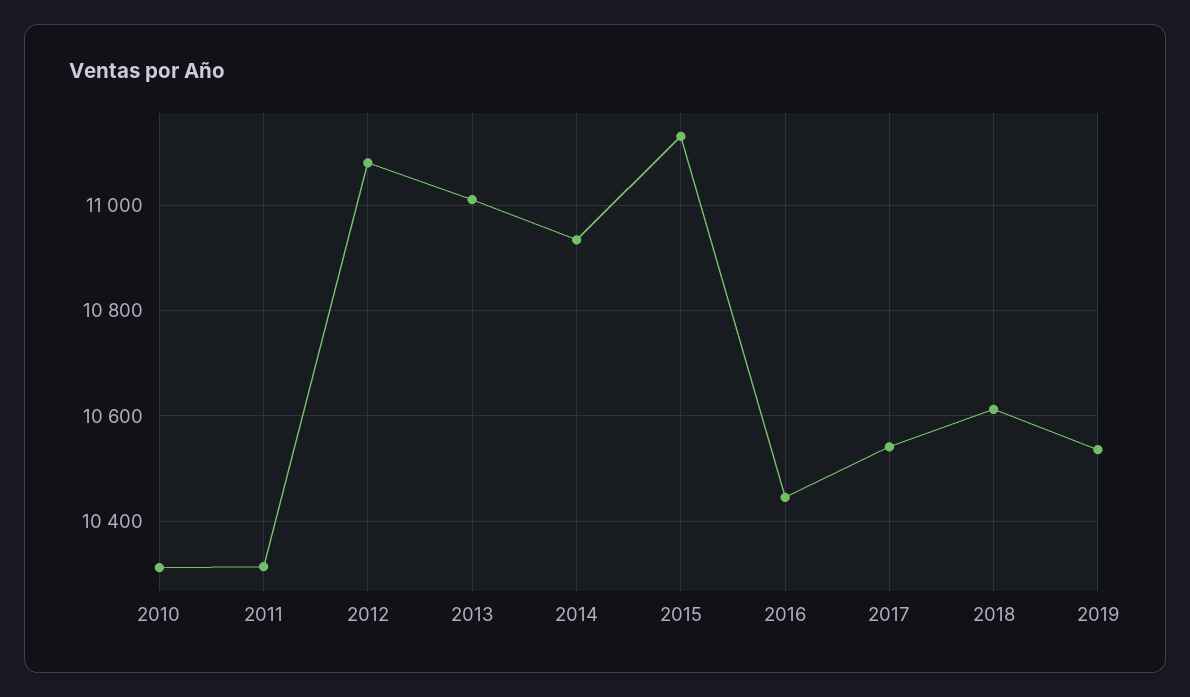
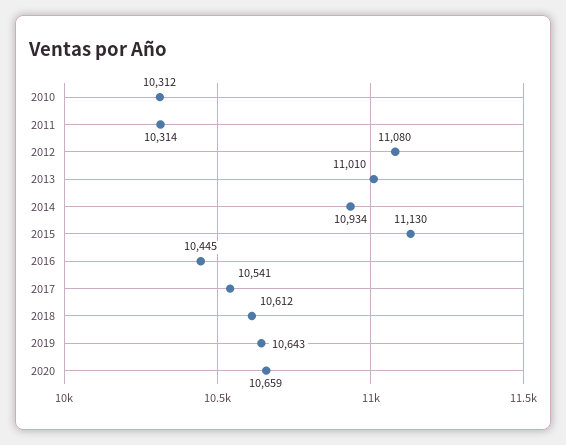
2019: 10540 -> 10643
2020: none -> 10659

